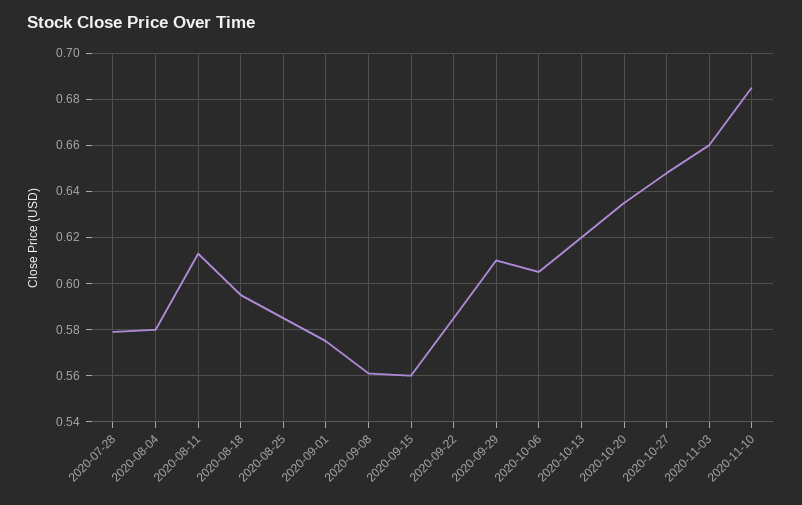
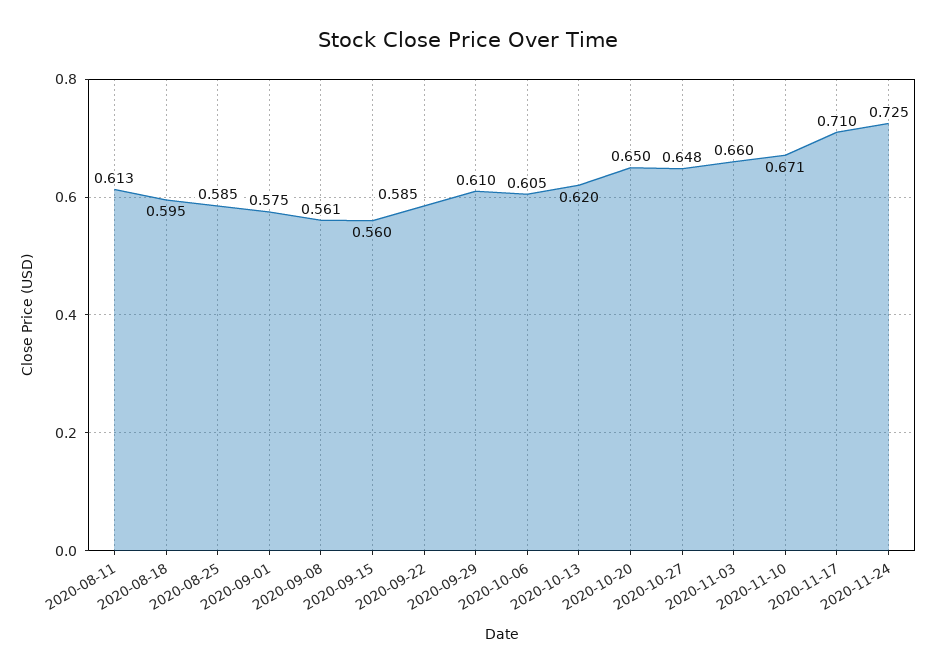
2020-07-28: 0.58 -> none
2020-08-04: 0.58 -> none
2020-10-20: 0.635 -> 0.65
2020-11-10: 0.685 -> 0.671
2020-11-17: none -> 0.71
2020-11-24: none -> 0.725

